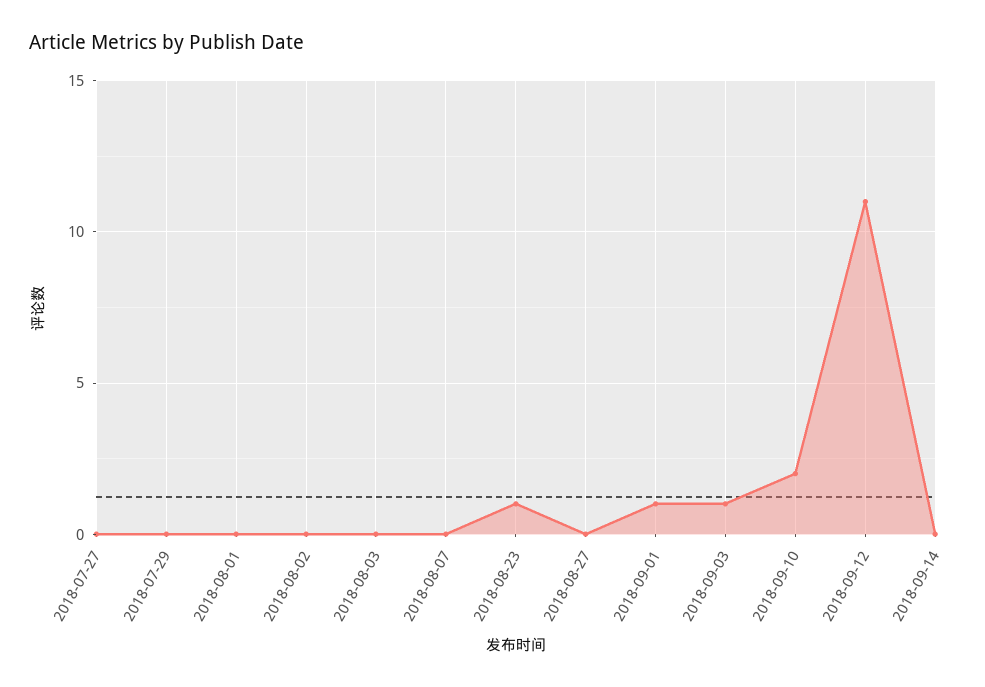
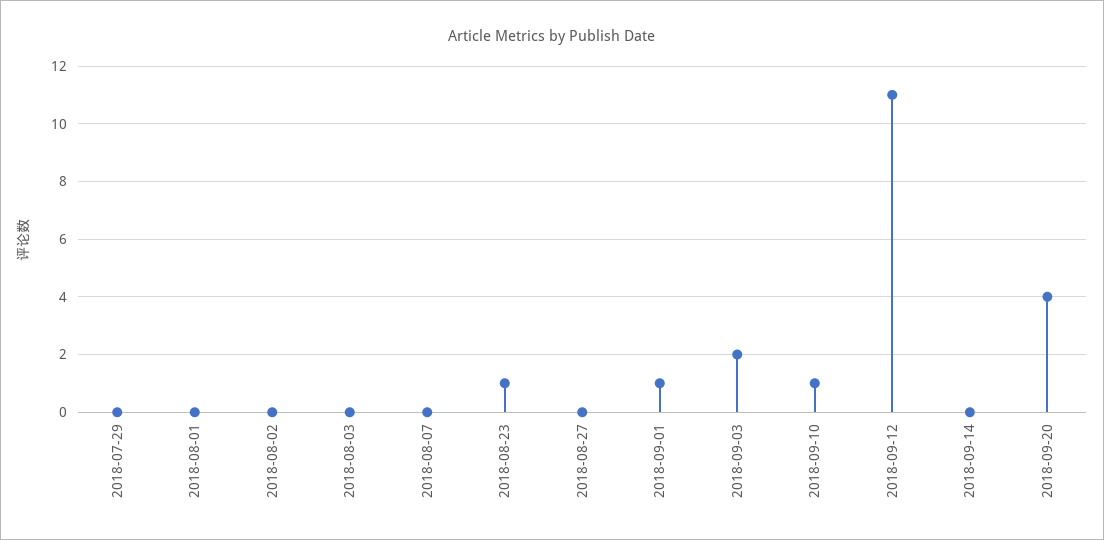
2018-07-27: 0 -> none
2018-09-03: 1 -> 2
2018-09-10: 2 -> 1
2018-09-20: none -> 4

